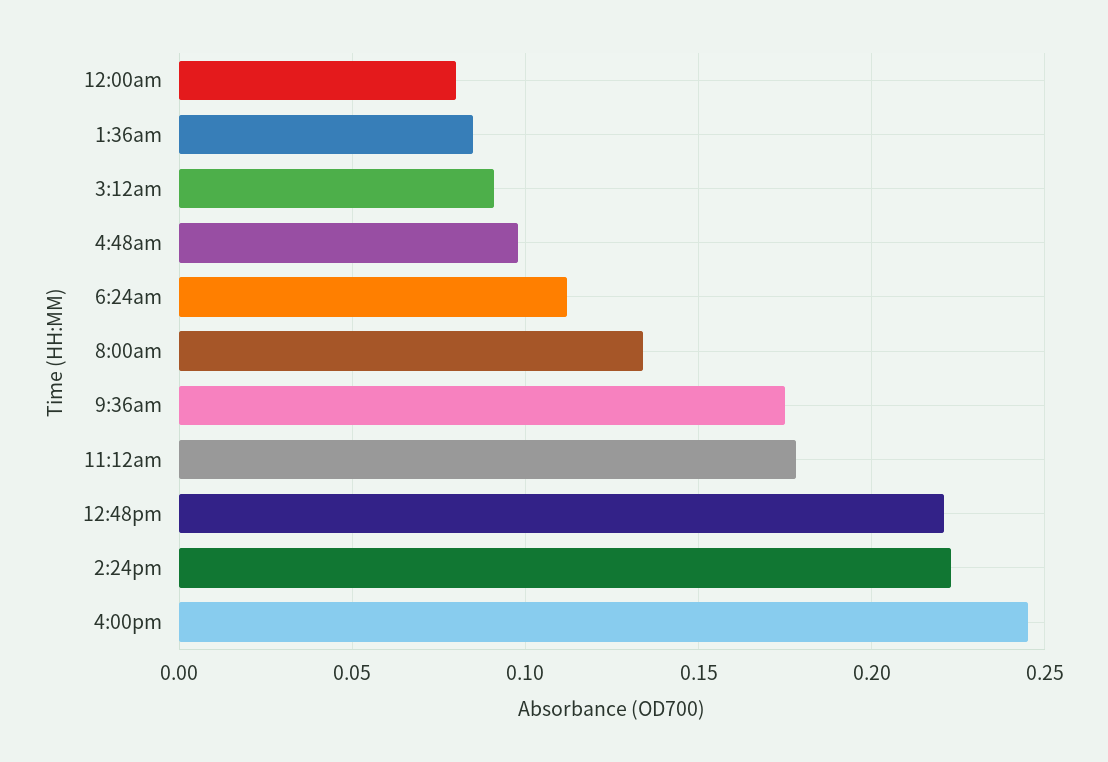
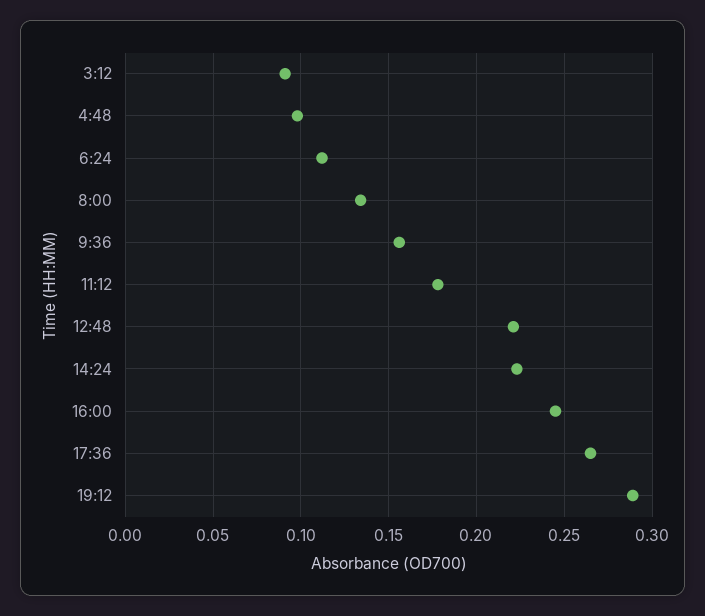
12:00am: 0.08 -> none
1:36am: 0.085 -> none
9:36am: 0.175 -> 0.155
17:36: none -> 0.265
19:12: none -> 0.29

